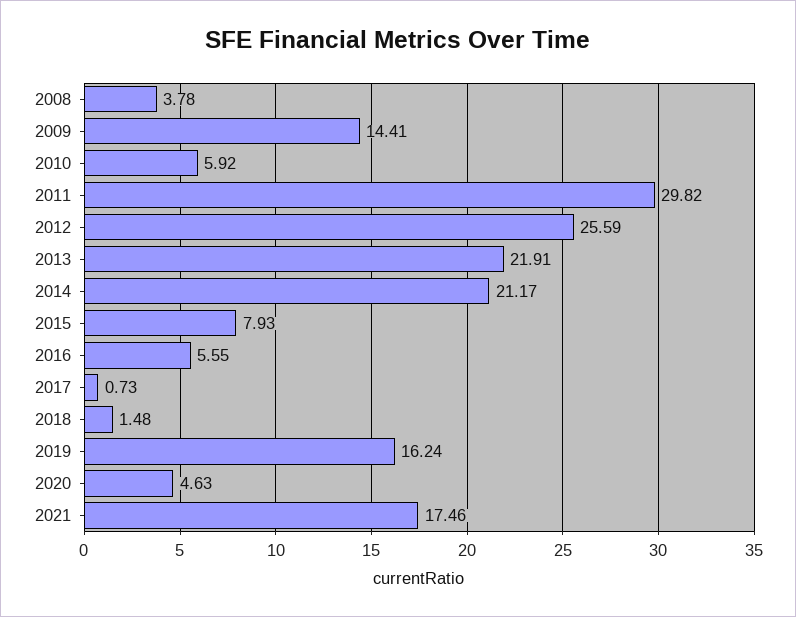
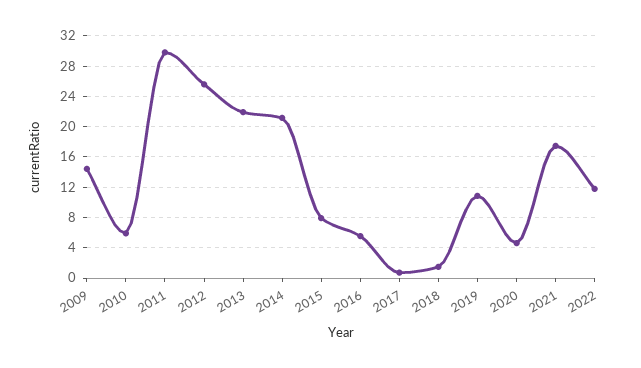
2008: 3.78 -> none
2019: 16.24 -> 11
2022: none -> 12

